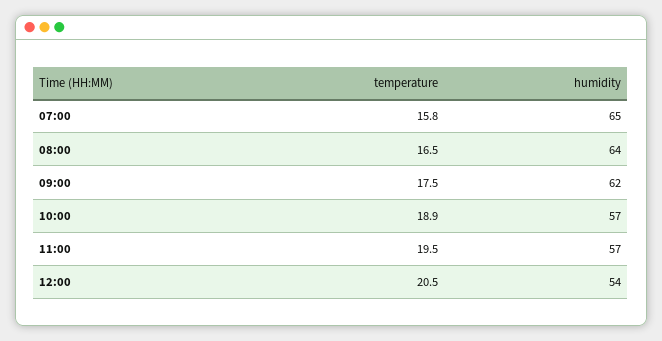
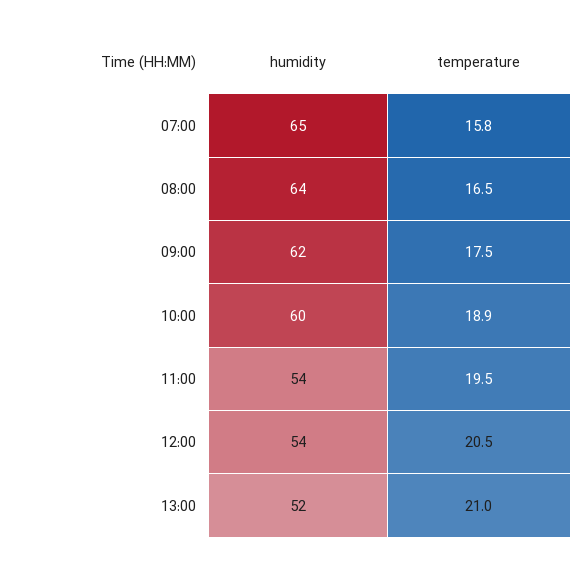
humidity, 10:00: 57 -> 60
humidity, 11:00: 57 -> 54
humidity, 13:00: none -> 52
temperature, 13:00: none -> 21

